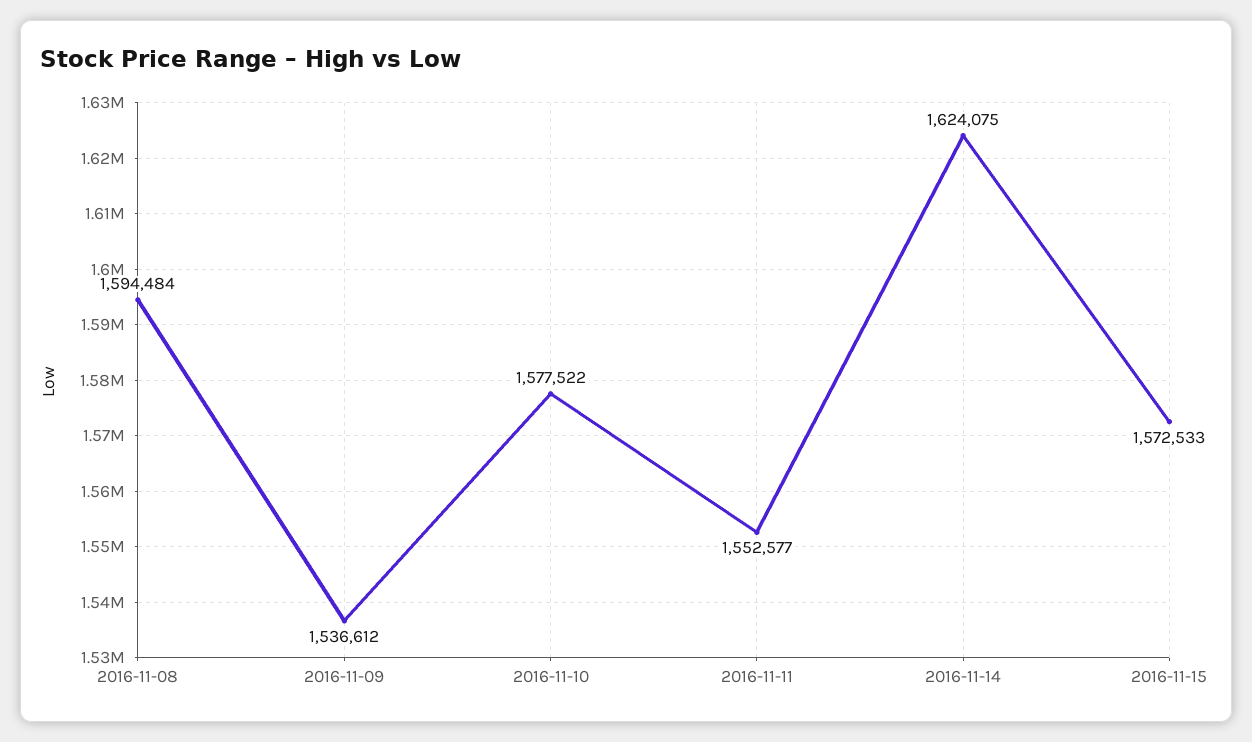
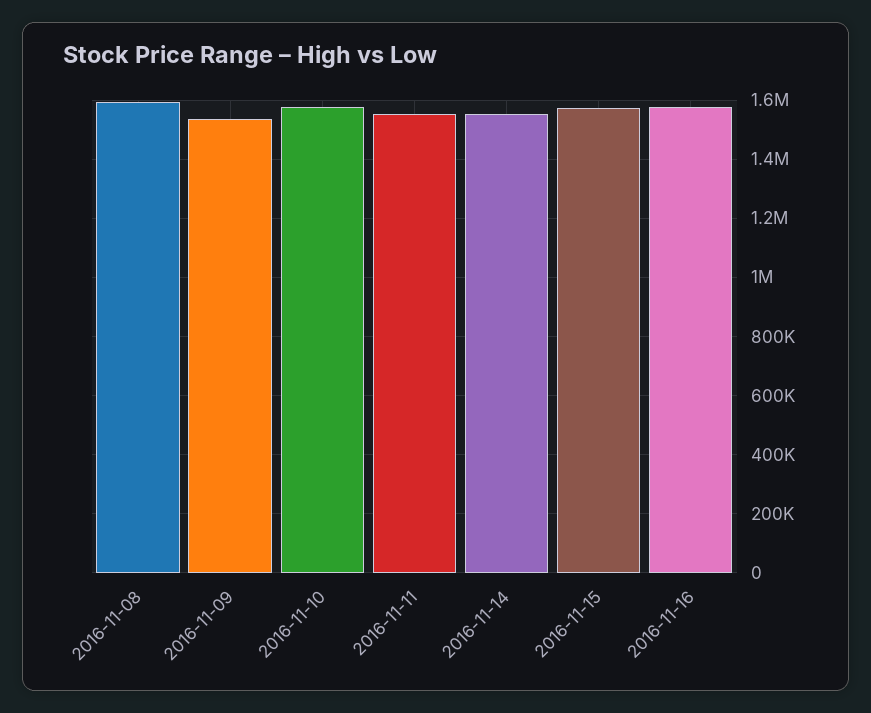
2016-11-14: 1624075 -> 1550000
2016-11-16: none -> 1575000

